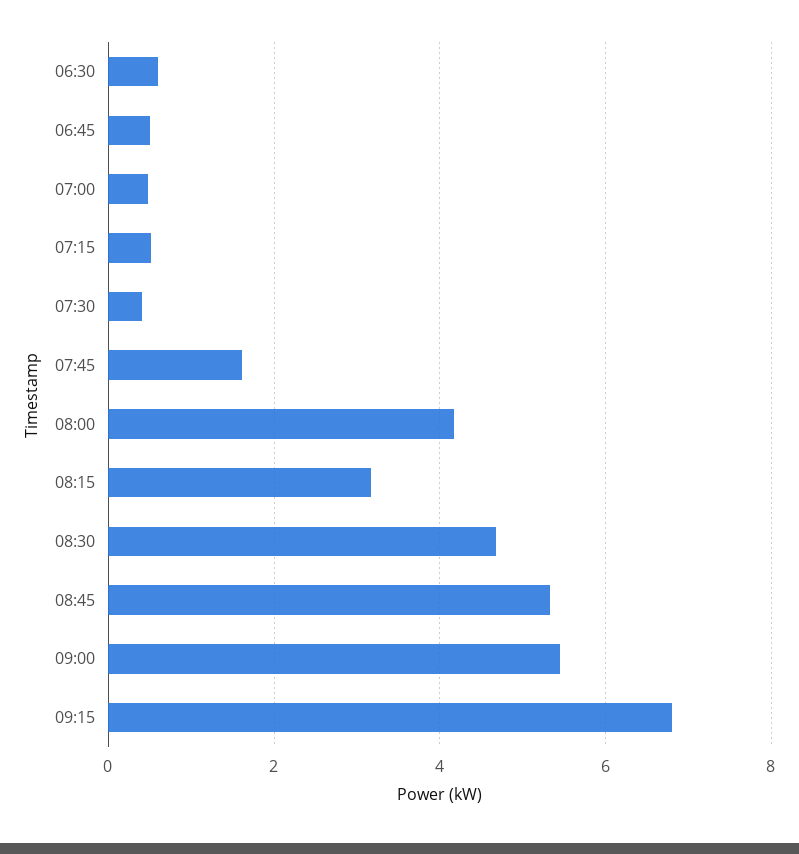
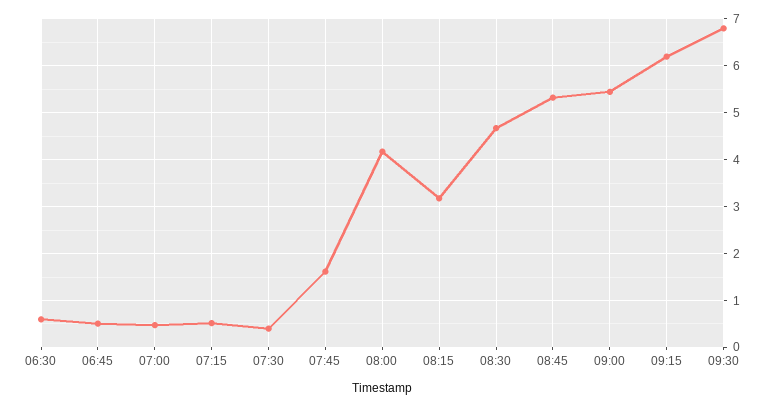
09:15: 6.8 -> 6.2
09:30: none -> 6.8

